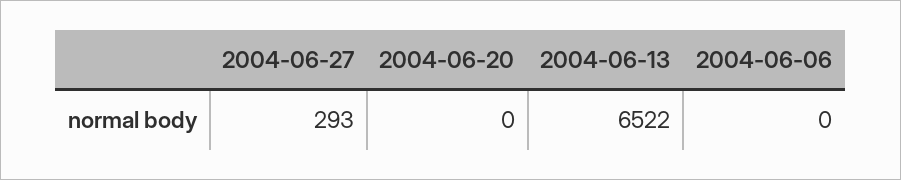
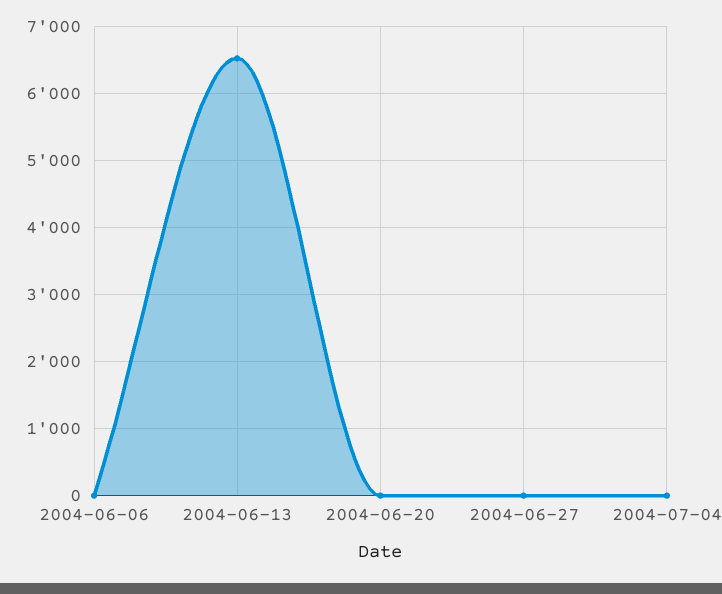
2004-06-27: 293 -> 0
2004-07-04: none -> 0

